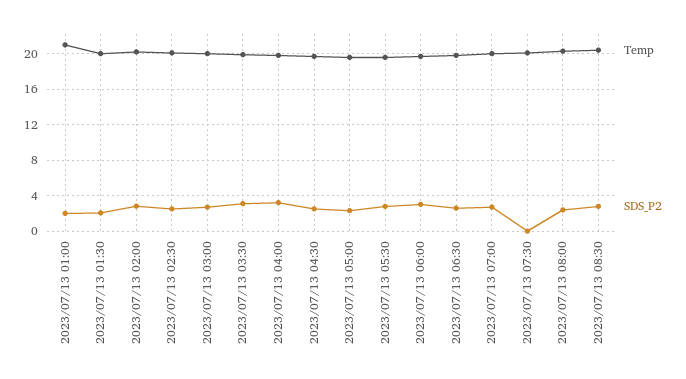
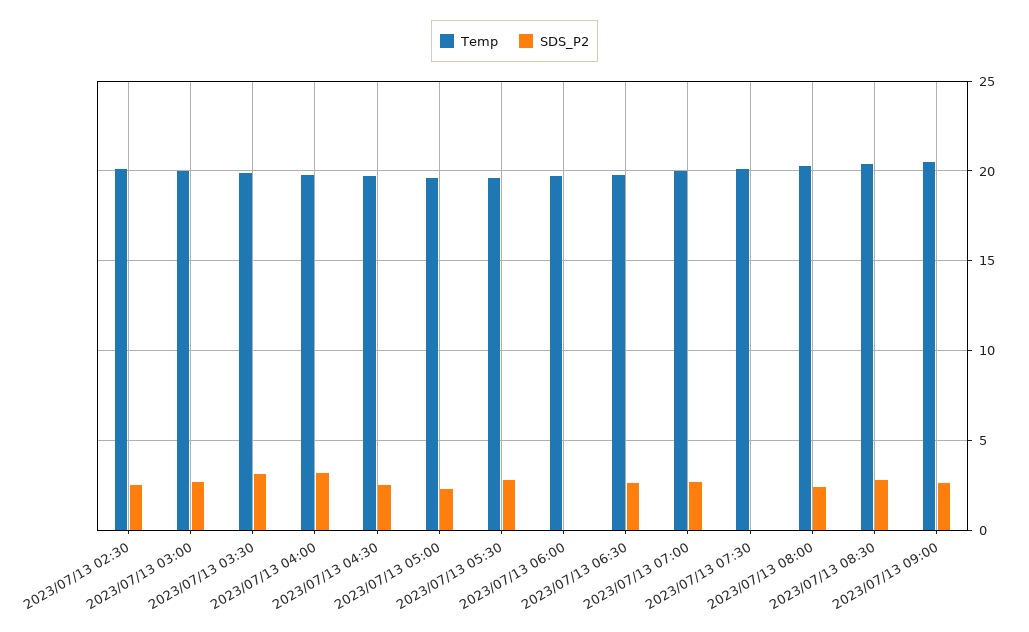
Temp, 2023/07/13 01:00: 21 -> none
SDS_P2, 2023/07/13 01:00: 2 -> none
Temp, 2023/07/13 01:30: 20 -> none
SDS_P2, 2023/07/13 01:30: 2 -> none
Temp, 2023/07/13 02:00: 20 -> none
SDS_P2, 2023/07/13 02:00: 3 -> none
SDS_P2, 2023/07/13 06:00: 3 -> 0
Temp, 2023/07/13 09:00: none -> 20.5
SDS_P2, 2023/07/13 09:00: none -> 2.5

